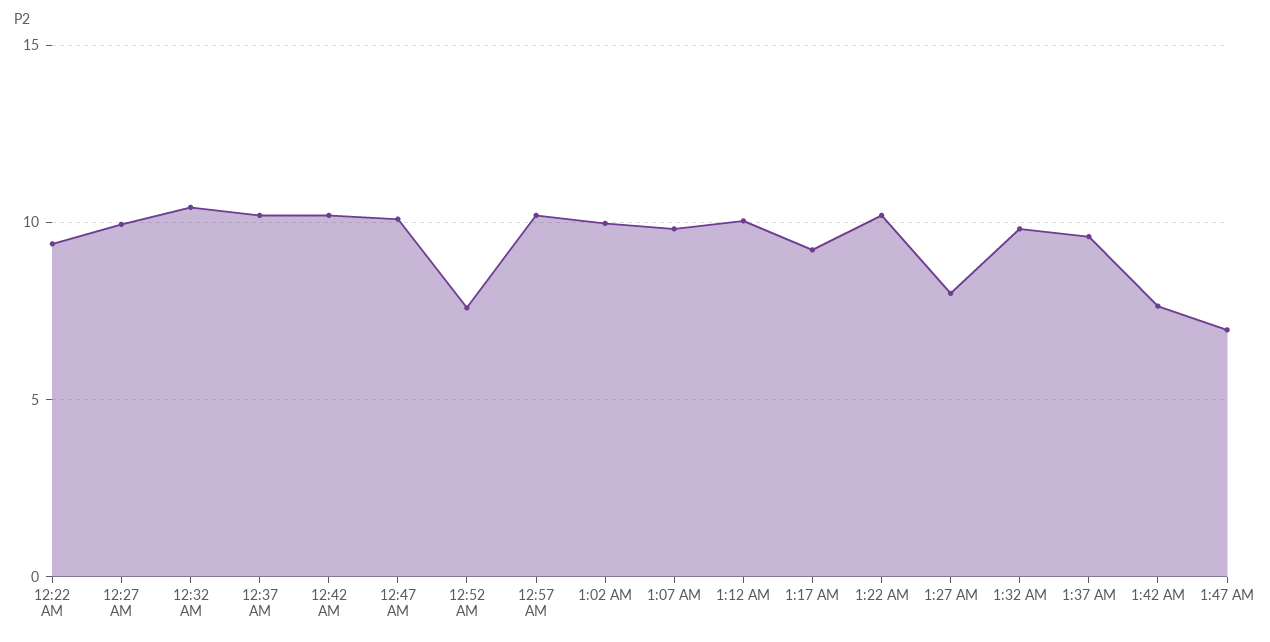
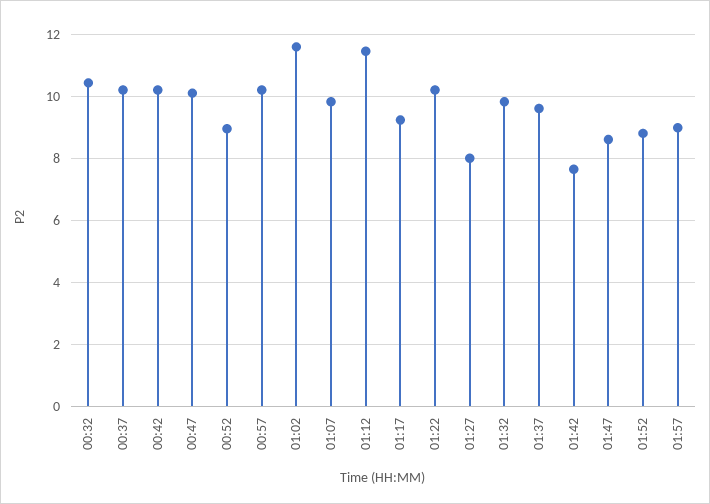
12:22 AM: 9.5 -> none
12:27 AM: 10 -> none
12:52 AM: 7.5 -> 9
1:02 AM: 10 -> 11.6
1:12 AM: 10 -> 11.4
1:47 AM: 7 -> 8.6
01:52: none -> 8.8
01:57: none -> 9

